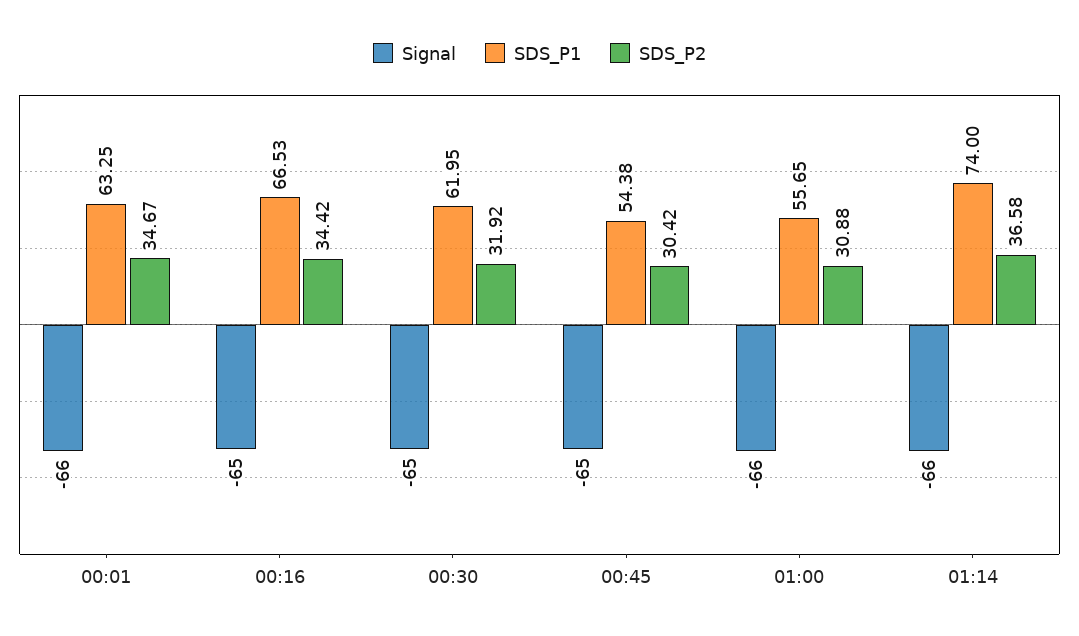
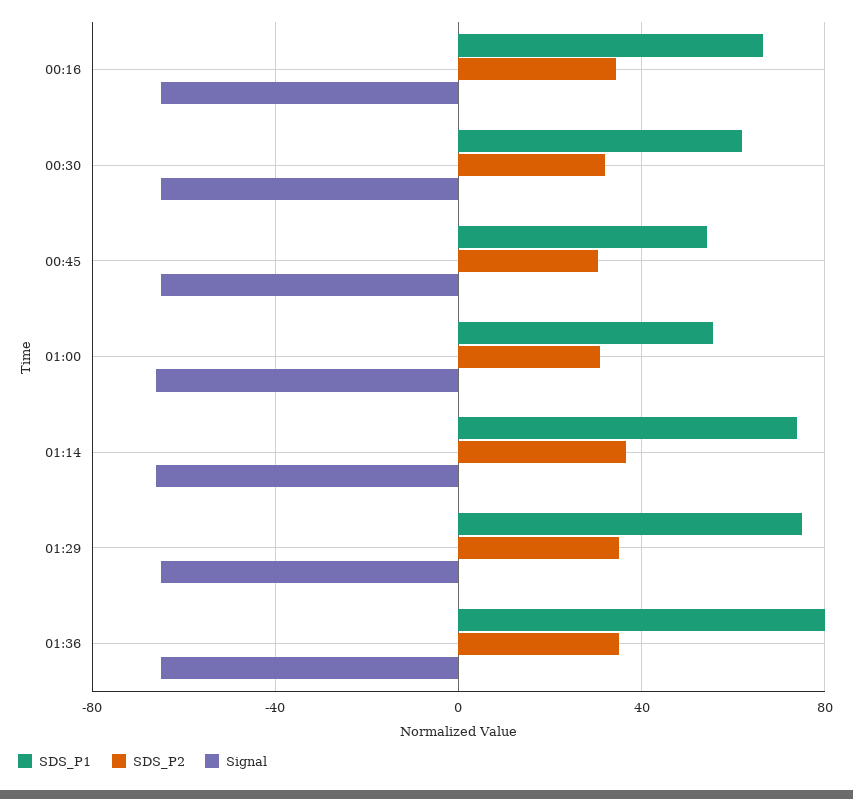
Signal, 00:01: -66 -> none
SDS_P1, 00:01: 63.25 -> none
SDS_P2, 00:01: 34.67 -> none
SDS_P1, 01:29: none -> 75
SDS_P2, 01:29: none -> 35
Signal, 01:29: none -> -65
SDS_P1, 01:36: none -> 80
SDS_P2, 01:36: none -> 35
Signal, 01:36: none -> -65

